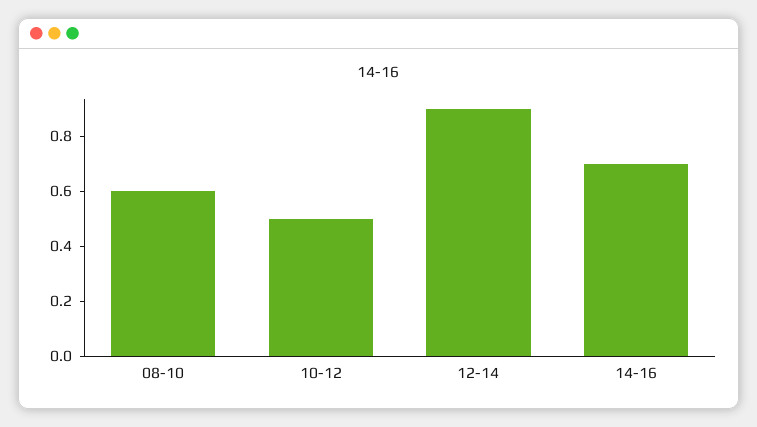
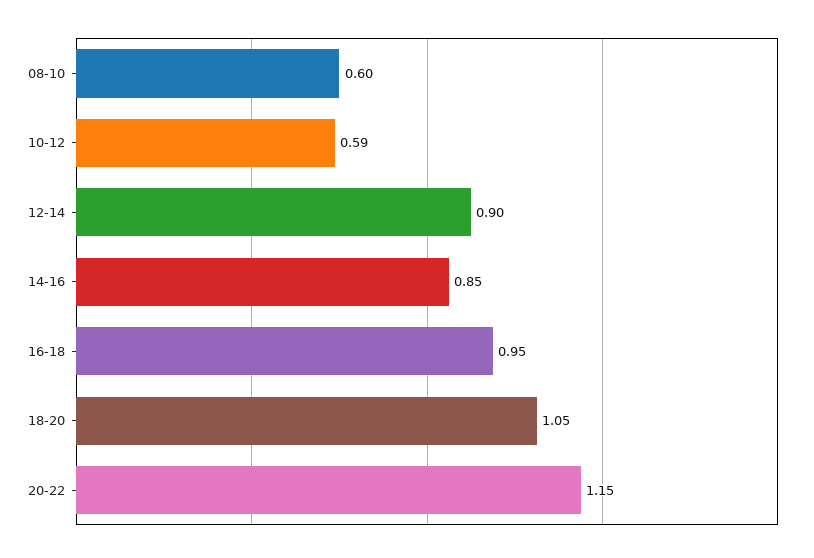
10-12: 0.5 -> 0.59
14-16: 0.7 -> 0.85
16-18: none -> 0.95
18-20: none -> 1.05
20-22: none -> 1.15

